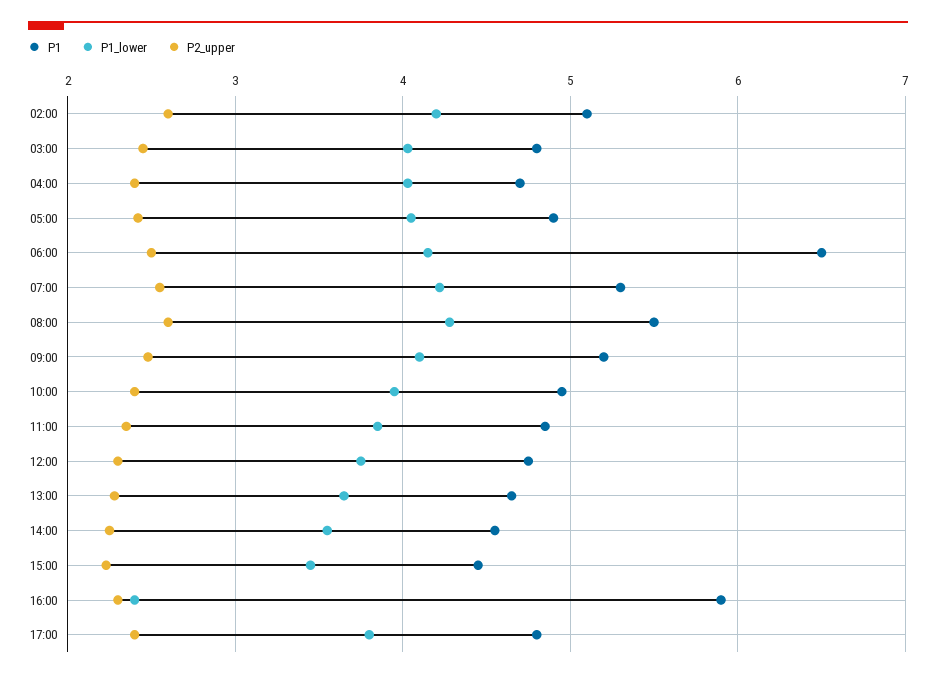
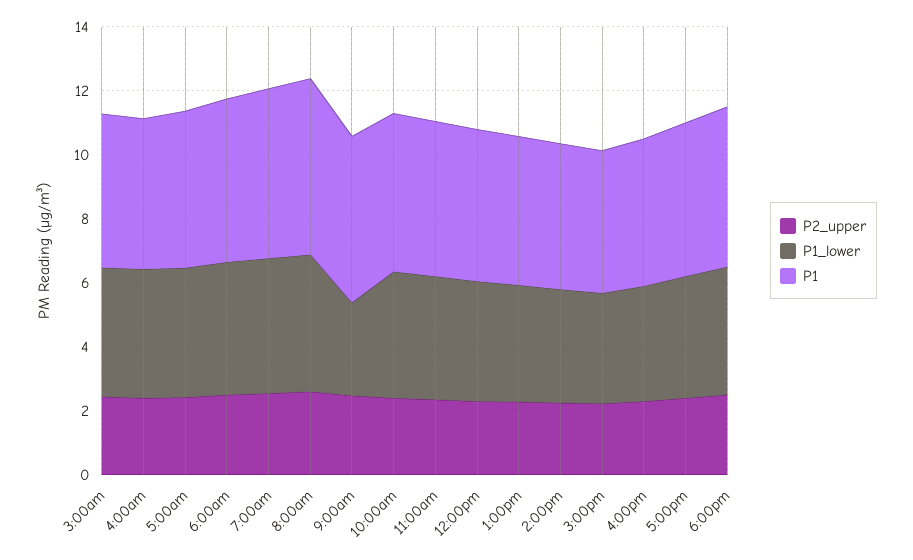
P1, 02:00: 5.1 -> none
P1_lower, 02:00: 4.2 -> none
P2_upper, 02:00: 2.6 -> none
P1, 06:00: 6.5 -> 5
P1_lower, 09:00: 4.1 -> 3
P1, 16:00: 5.9 -> 4.5
P1_lower, 16:00: 2.4 -> 3.5
P2_upper, 6:00pm: none -> 2.5
P1_lower, 6:00pm: none -> 4
P1, 6:00pm: none -> 5

